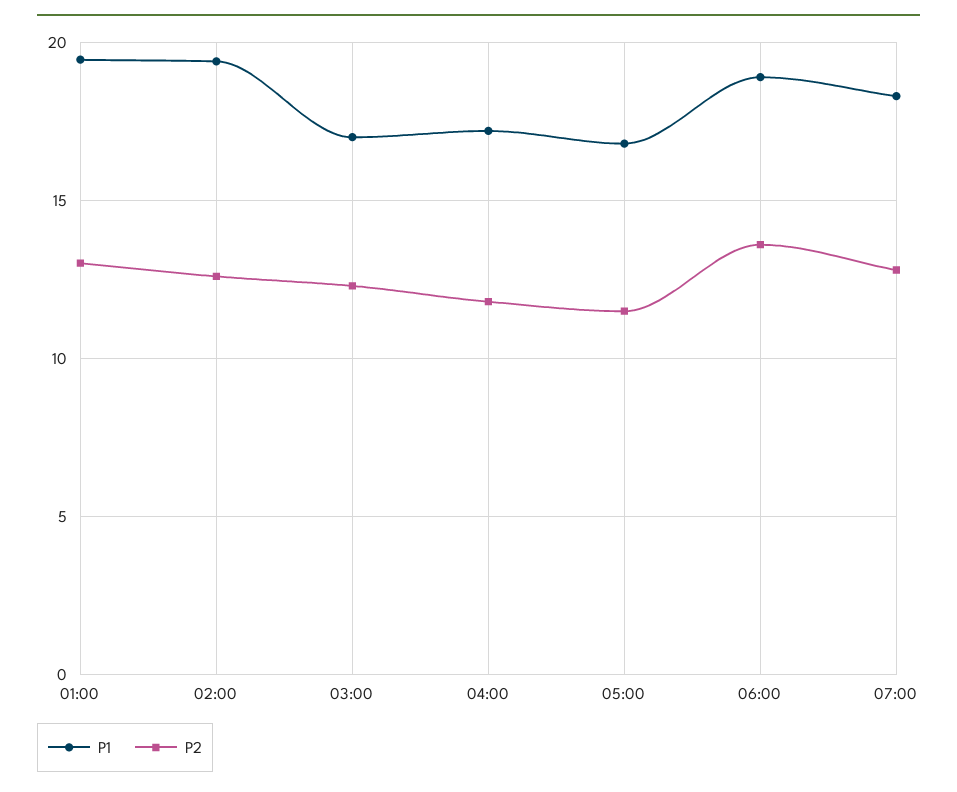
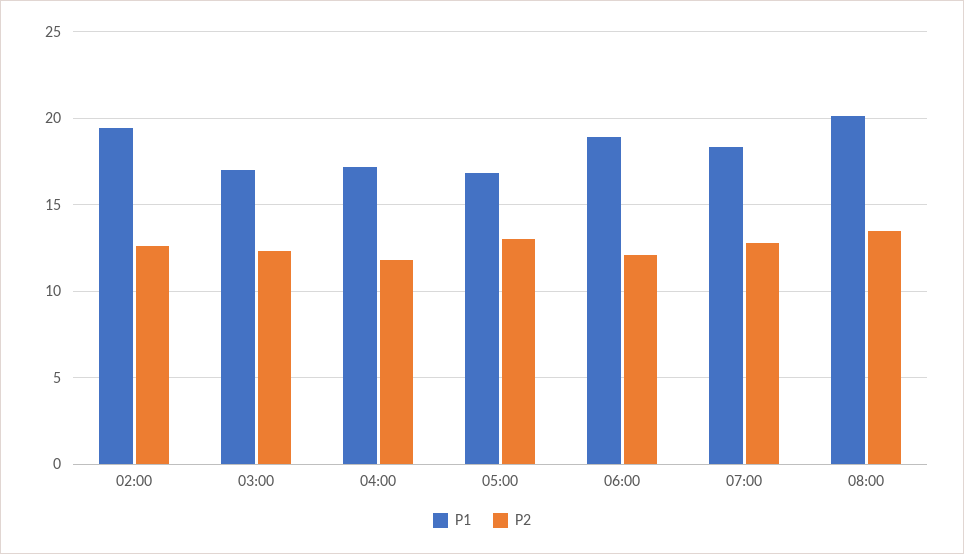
P1, 01:00: 19.5 -> none
P2, 01:00: 13 -> none
P2, 05:00: 11.5 -> 13
P2, 06:00: 13.5 -> 12
P1, 08:00: none -> 20
P2, 08:00: none -> 13.5

